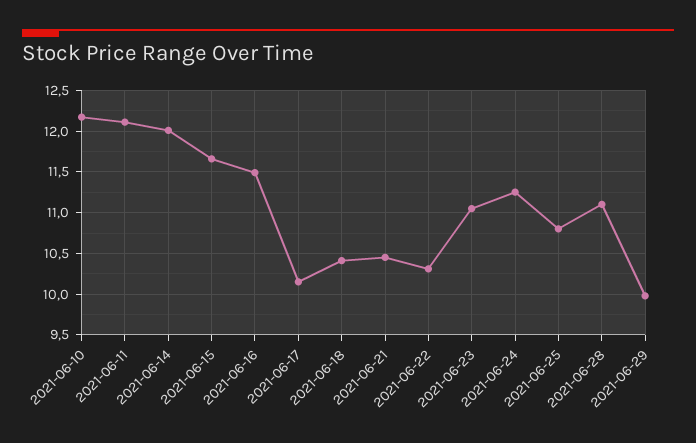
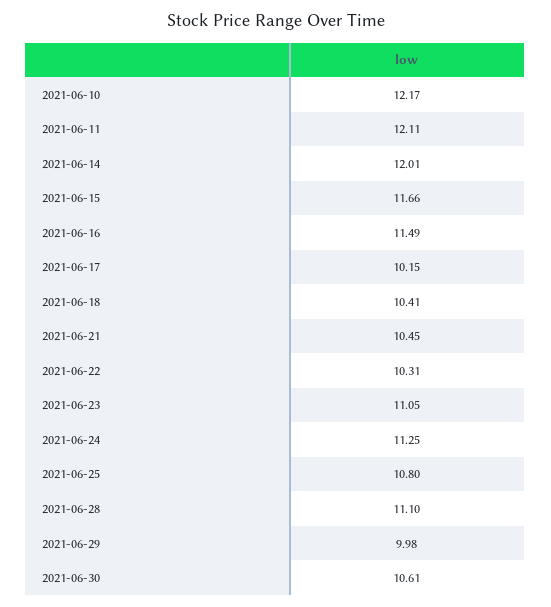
2021-06-30: none -> 10.61

